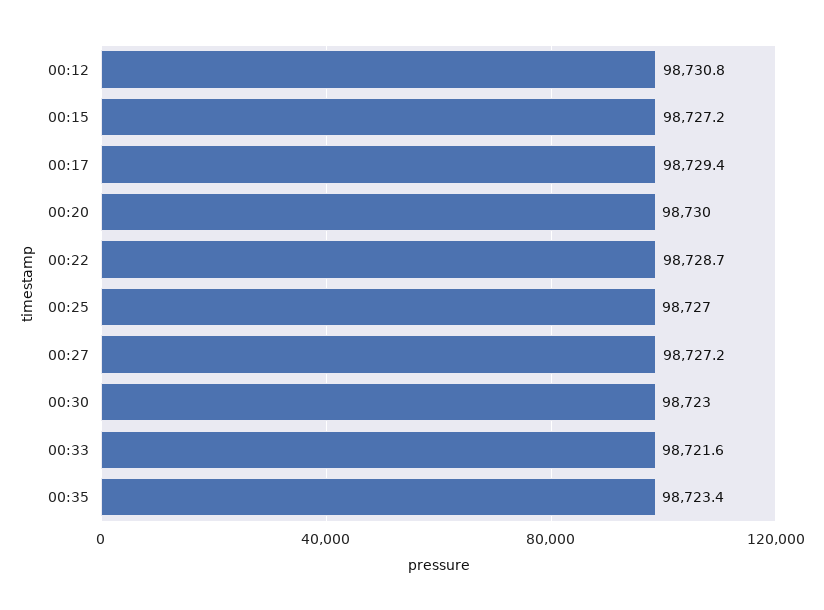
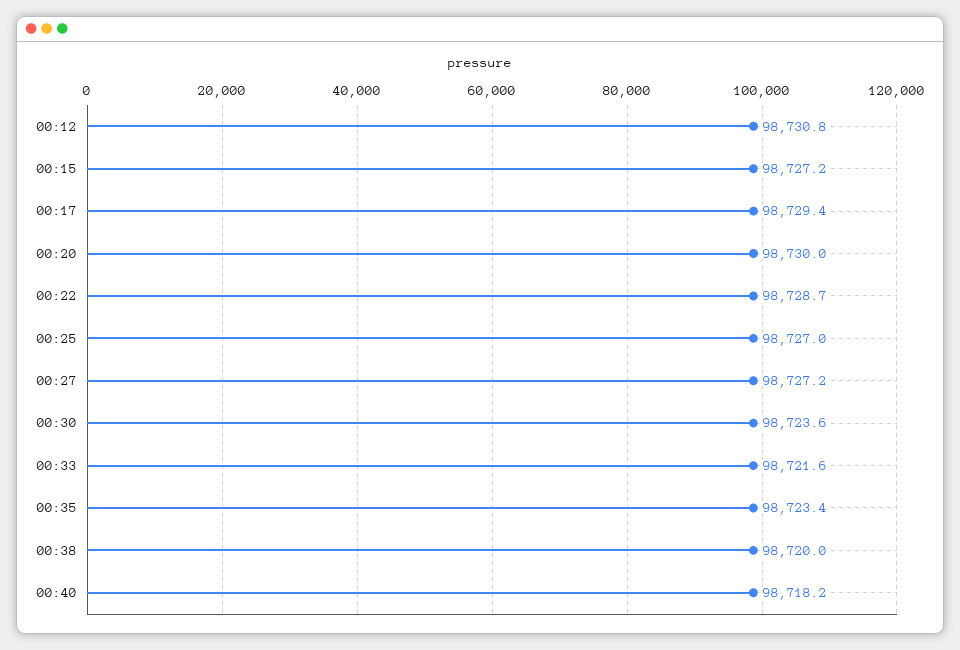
00:30: 98723 -> 98723.6
00:38: none -> 98720
00:40: none -> 98718.2

